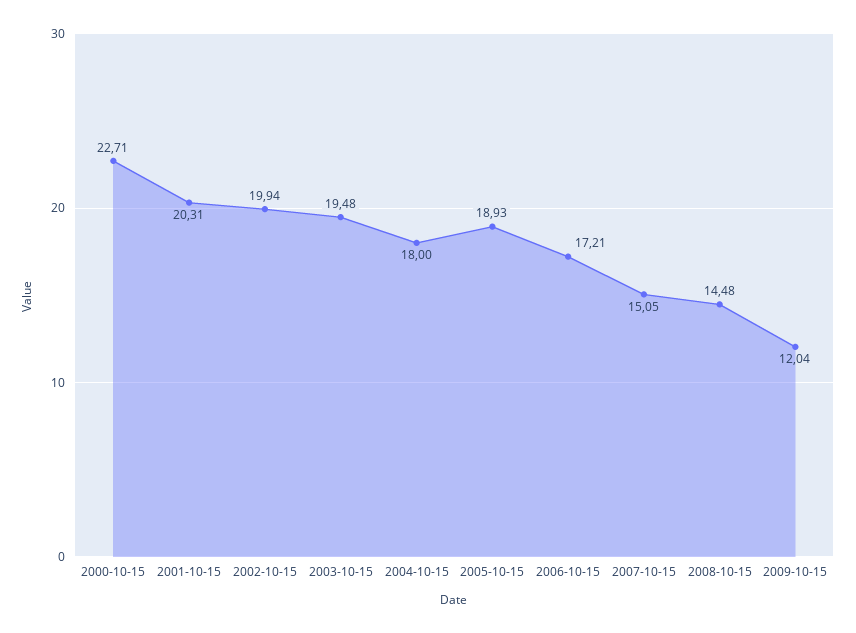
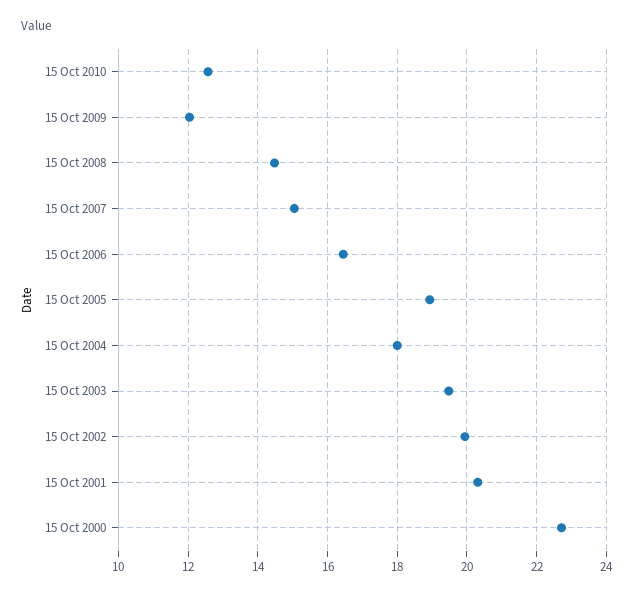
2006-10-15: 17.21 -> 16.4
15 Oct 2010: none -> 12.6

